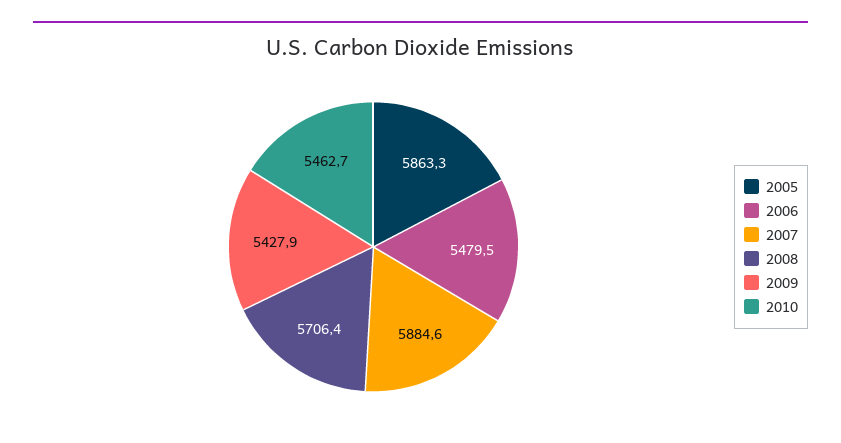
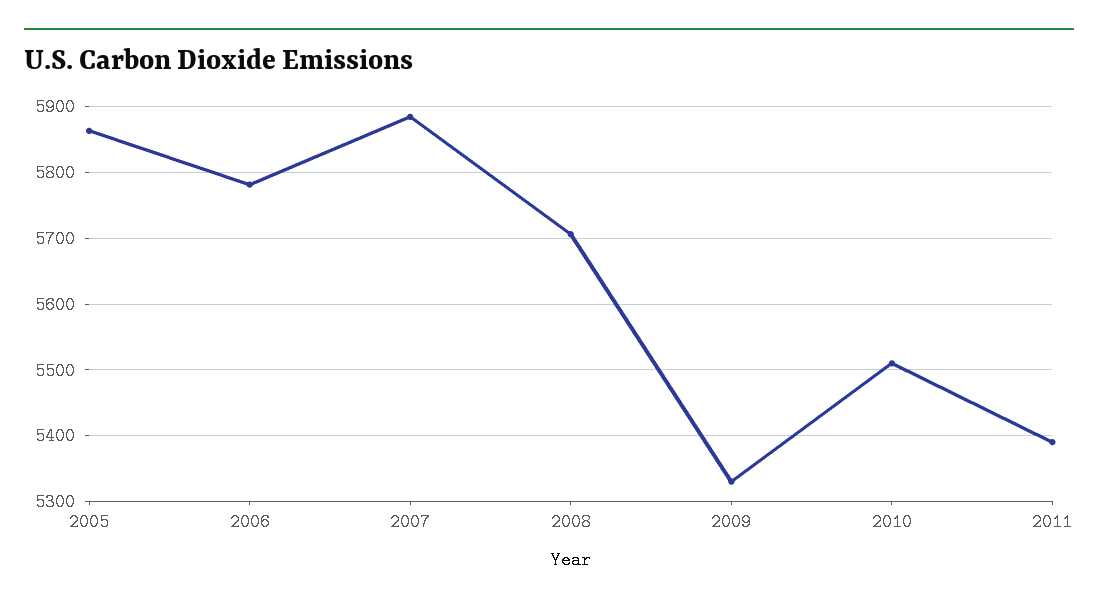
2006: 5479.5 -> 5780
2009: 5427.9 -> 5330
2010: 5462.7 -> 5510
2011: none -> 5390

